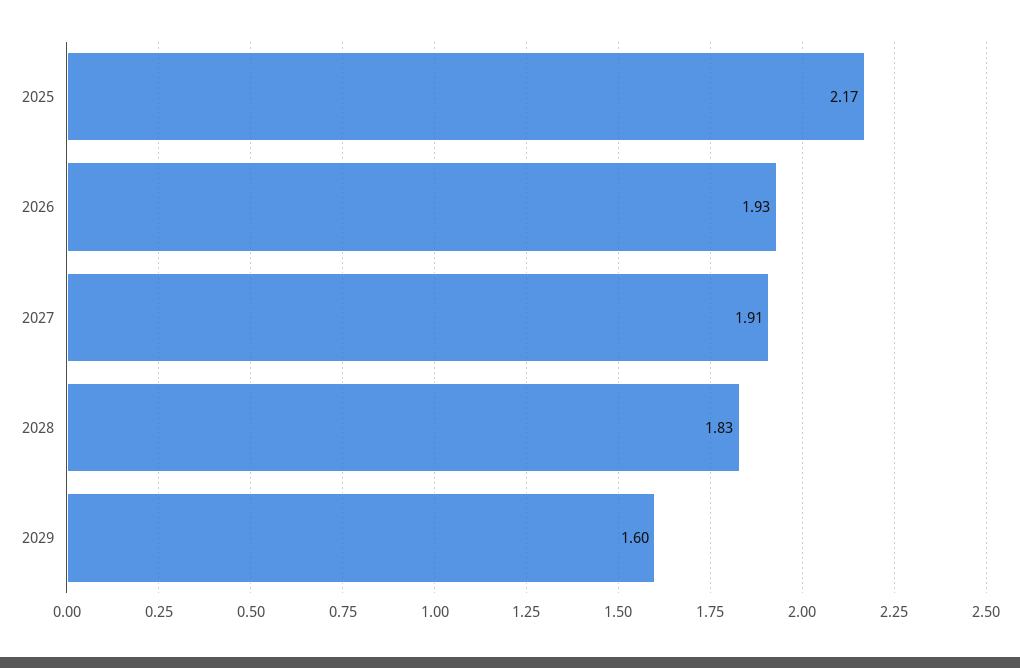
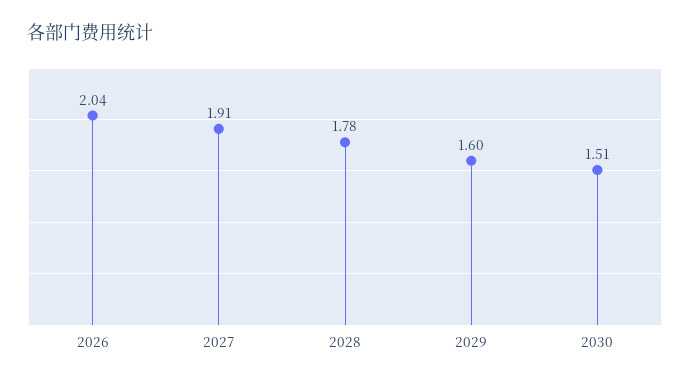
2025: 2.17 -> none
2026: 1.93 -> 2.04
2028: 1.83 -> 1.78
2030: none -> 1.51

